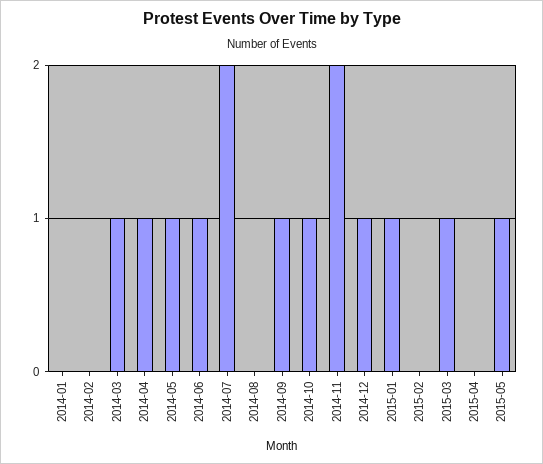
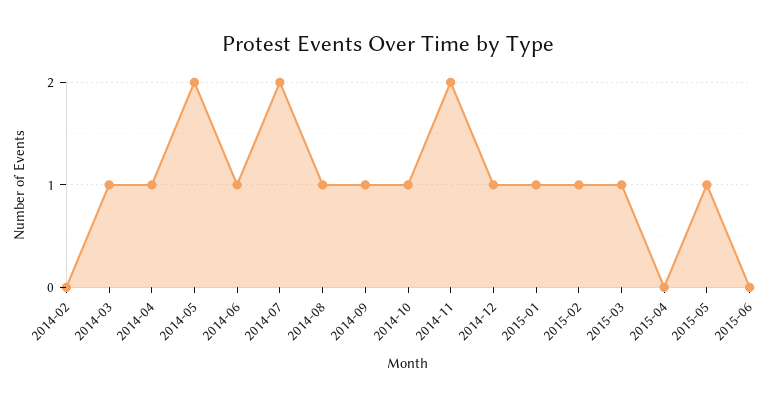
2014-01: 0 -> none
2014-05: 1 -> 2
2014-08: 0 -> 1
2015-02: 0 -> 1
2015-06: none -> 0

